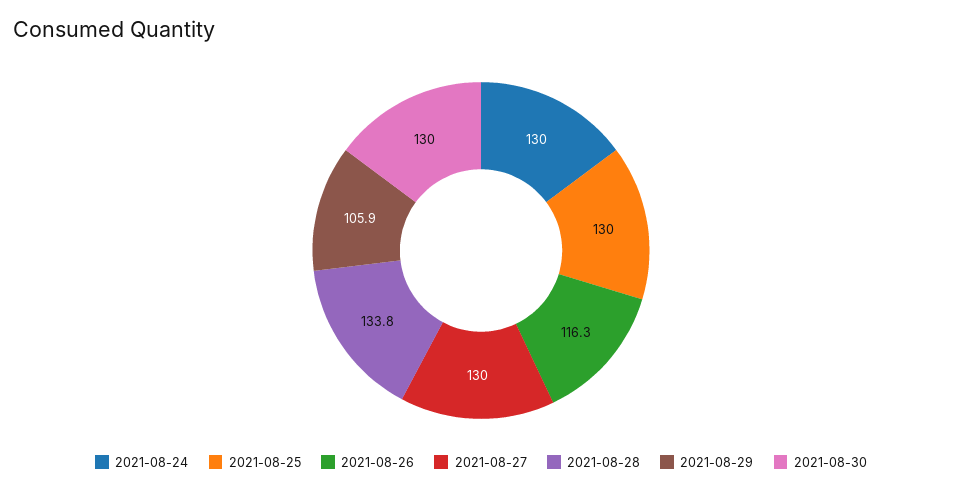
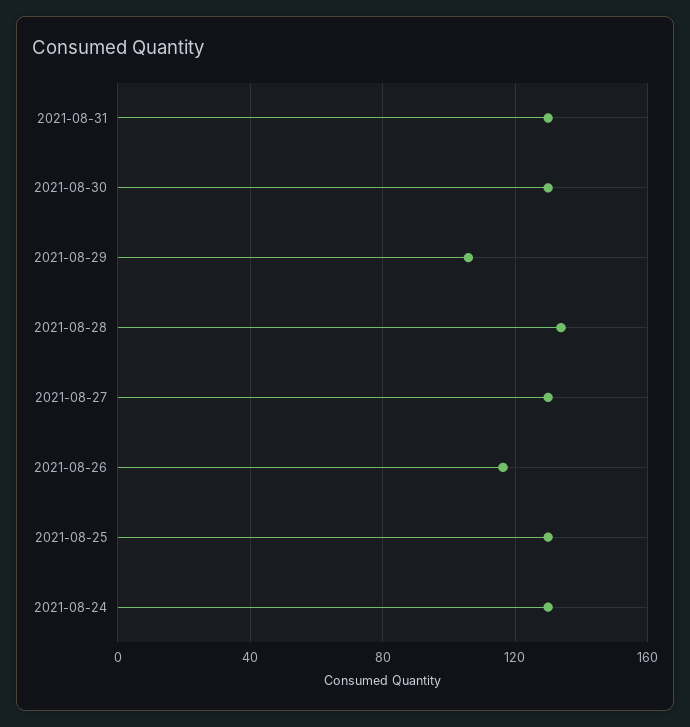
2021-08-31: none -> 130

